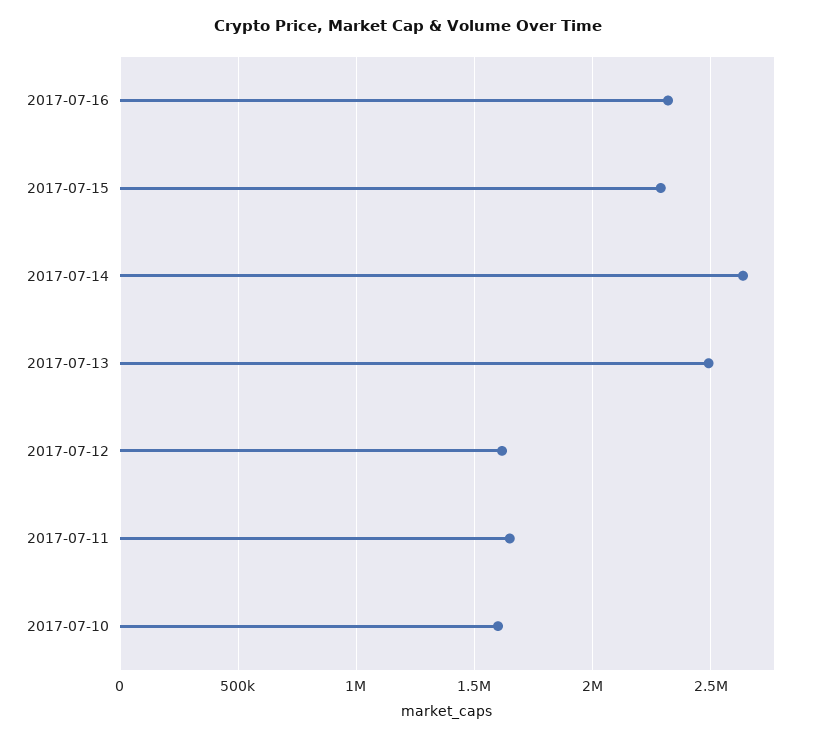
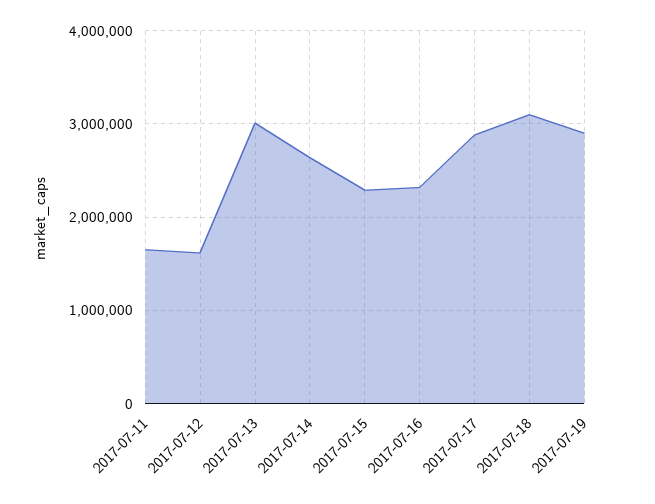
2017-07-13: 2500000 -> 3000000
2017-07-10: 1600000 -> none
2017-07-17: none -> 2900000
2017-07-18: none -> 3100000
2017-07-19: none -> 2900000

